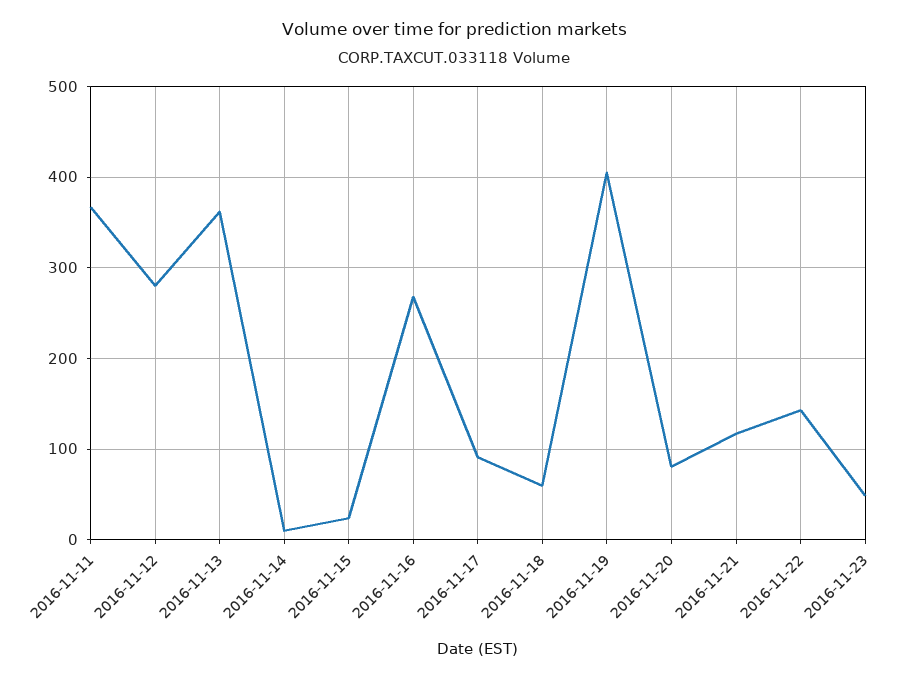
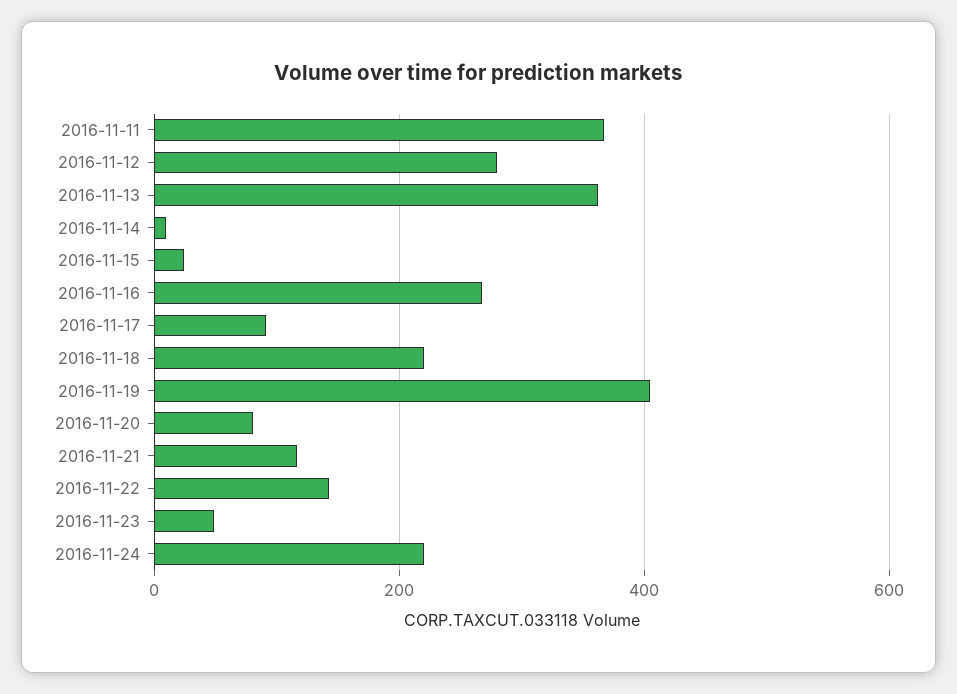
2016-11-18: 60 -> 220
2016-11-24: none -> 220

